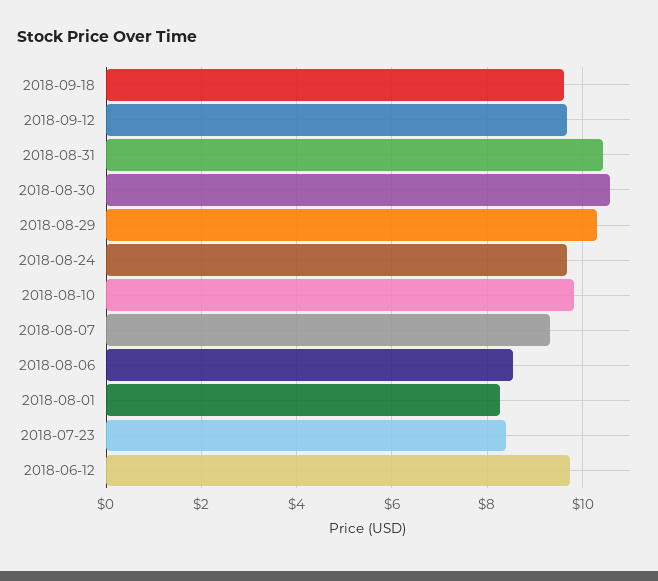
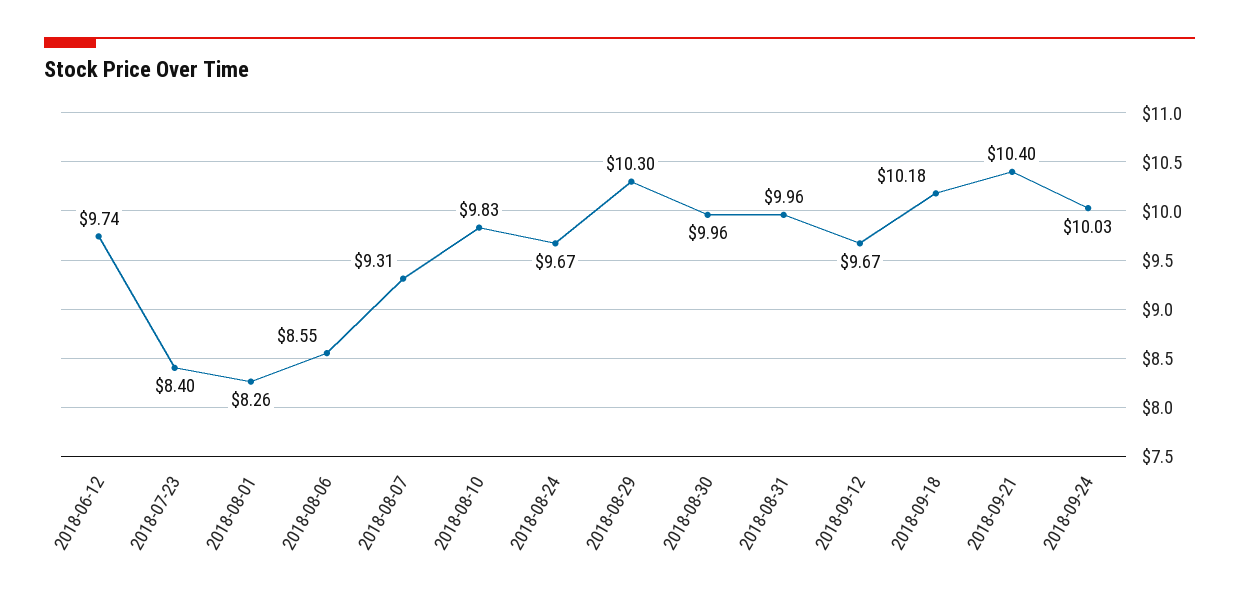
2018-09-18: 9.6 -> 10.18
2018-08-31: 10.4 -> 9.96
2018-08-30: 10.6 -> 9.96
2018-09-21: none -> 10.4
2018-09-24: none -> 10.03

